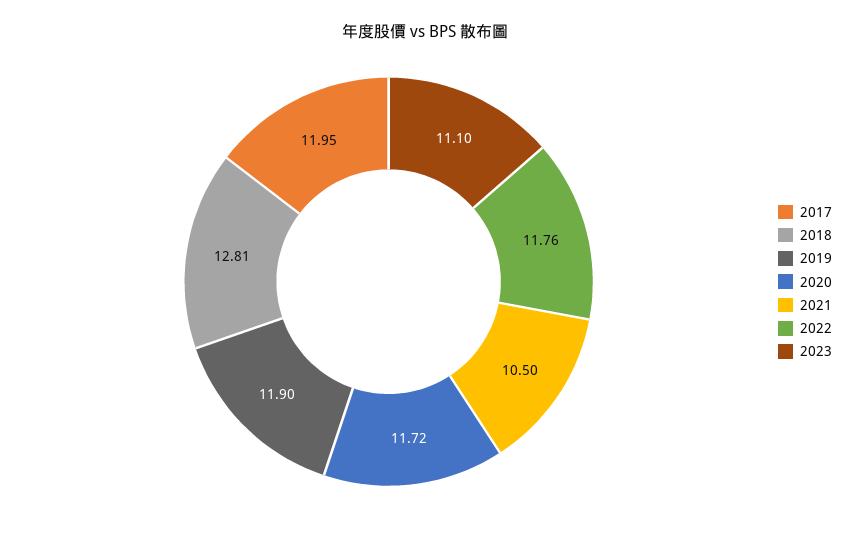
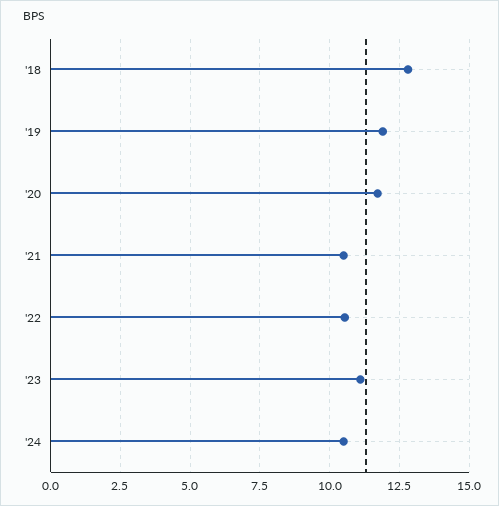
2017: 11.95 -> none
2022: 11.76 -> 10.5
'24: none -> 10.5

